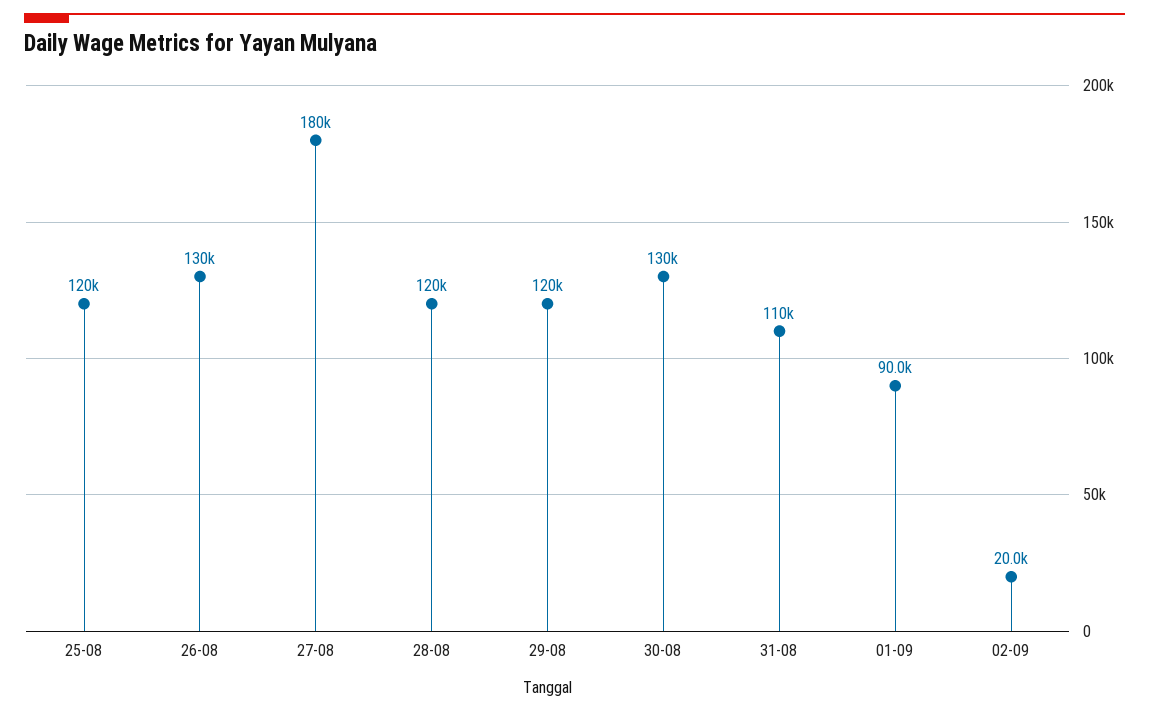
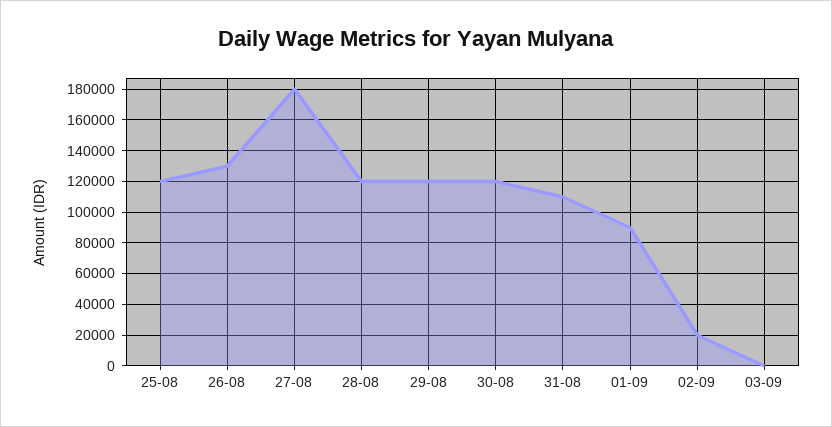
30-08: 130000 -> 120000
03-09: none -> 0

